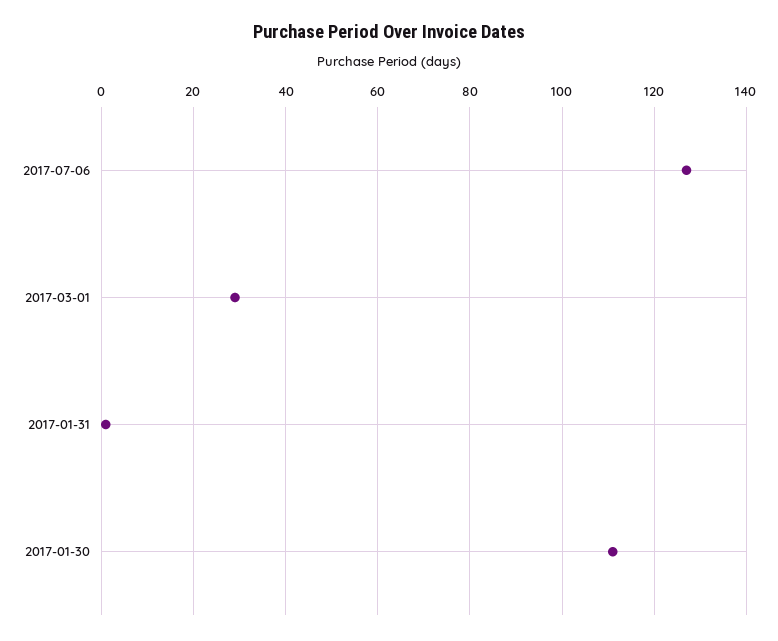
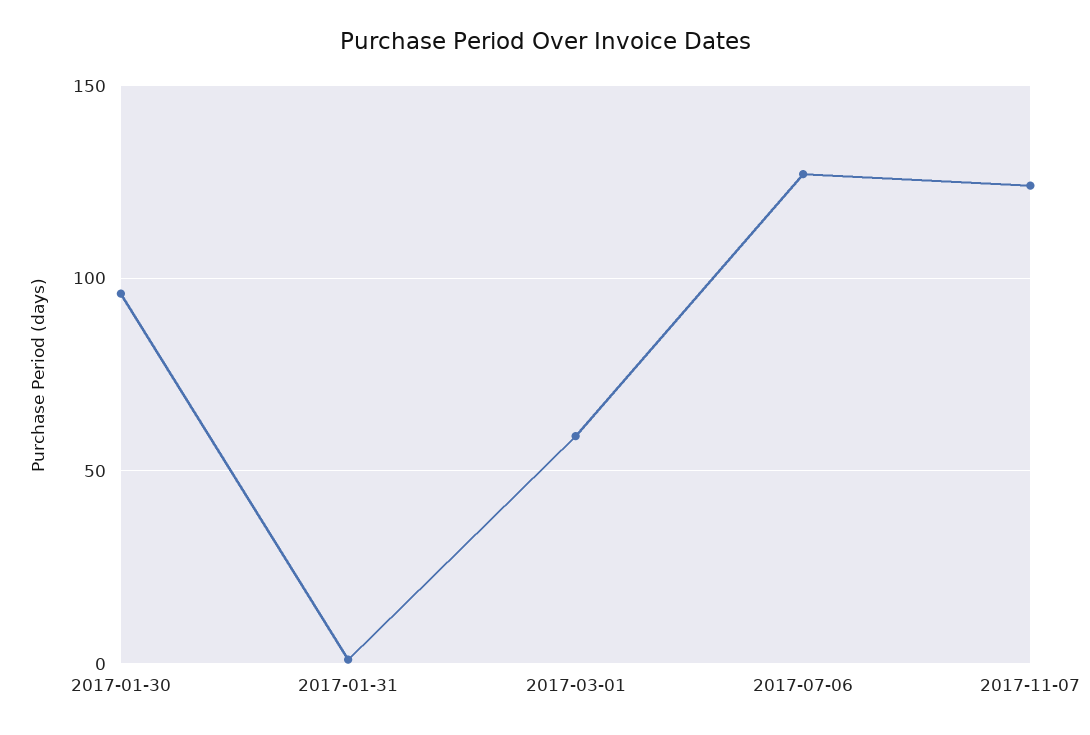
2017-03-01: 30 -> 60
2017-01-30: 110 -> 95
2017-11-07: none -> 125

